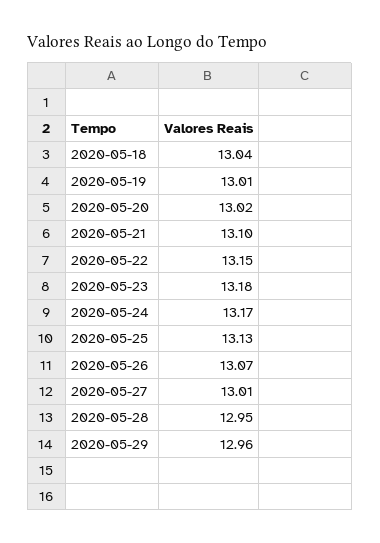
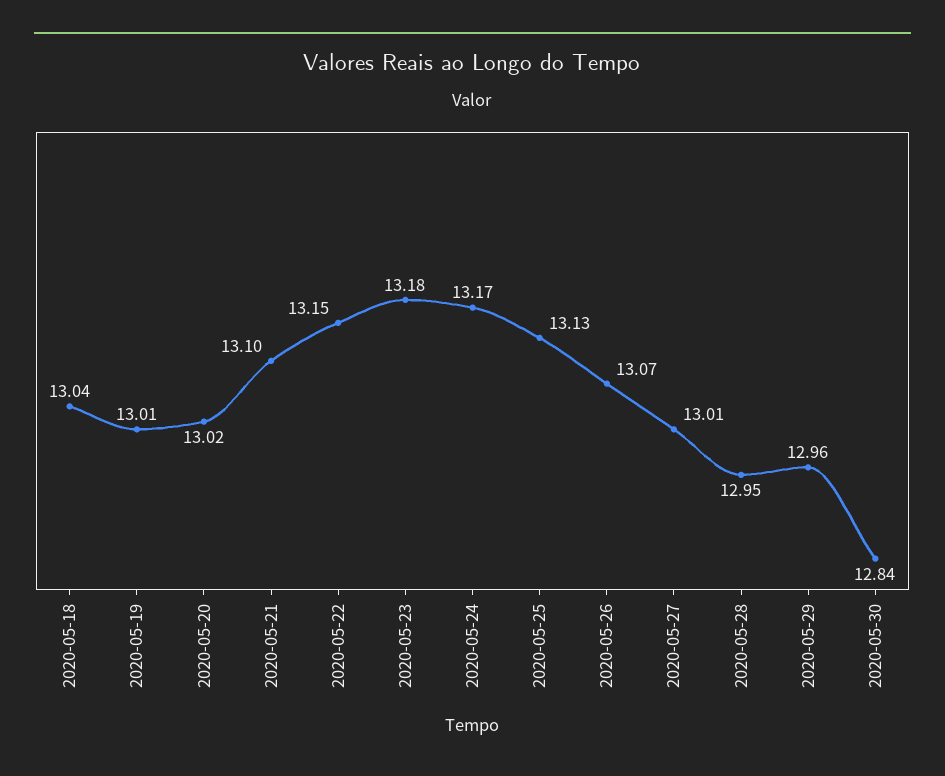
2020-05-30: none -> 12.84

